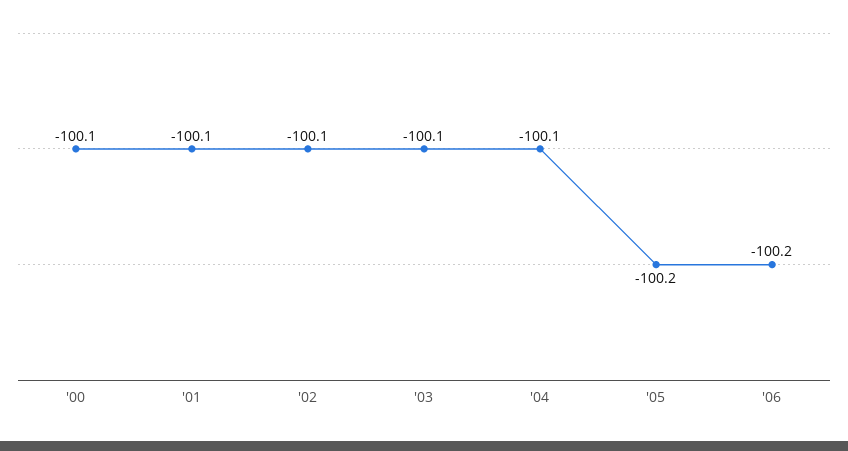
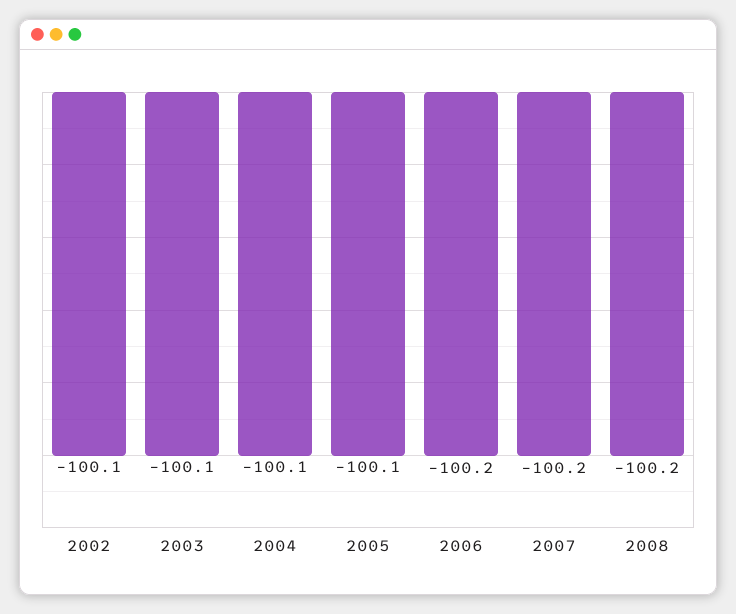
'00: -100.1 -> none
'01: -100.1 -> none
'05: -100.2 -> -100.1
2007: none -> -100.2
2008: none -> -100.2

